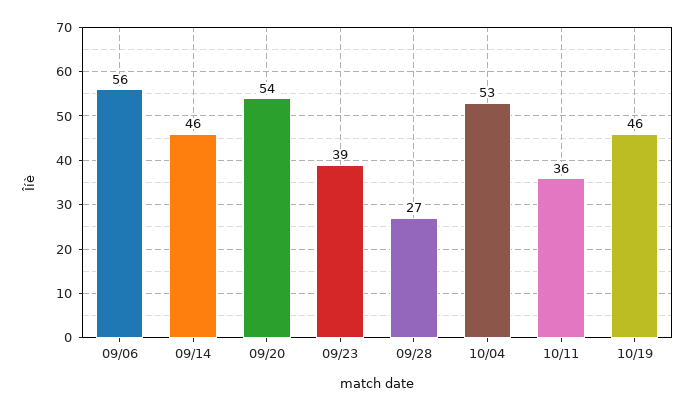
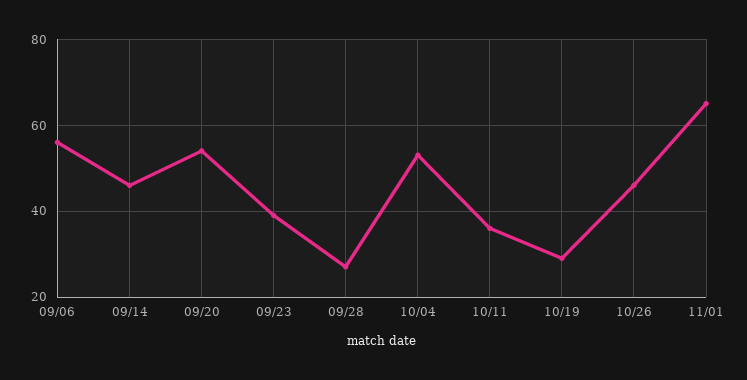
10/19: 46 -> 30
10/26: none -> 45
11/01: none -> 65

